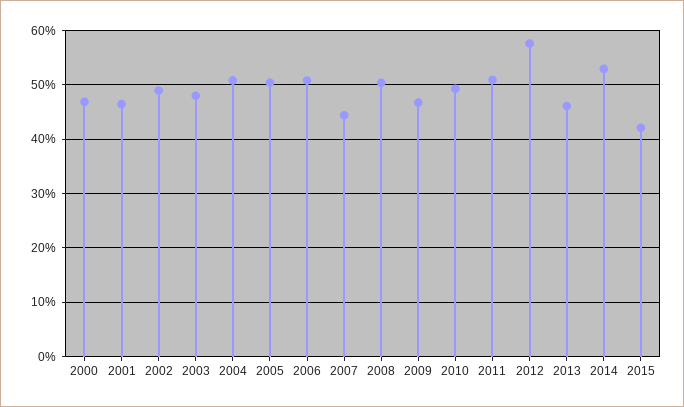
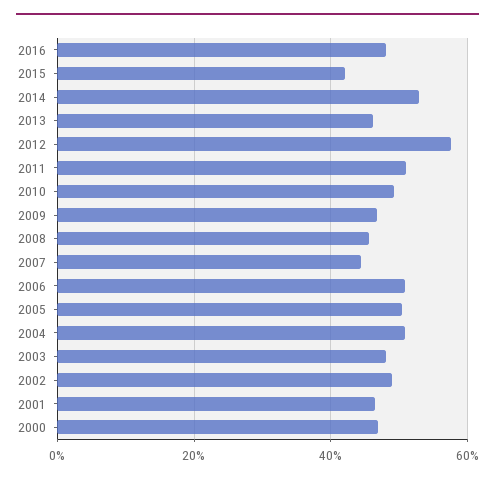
2008: 50 -> 46
2016: none -> 48

